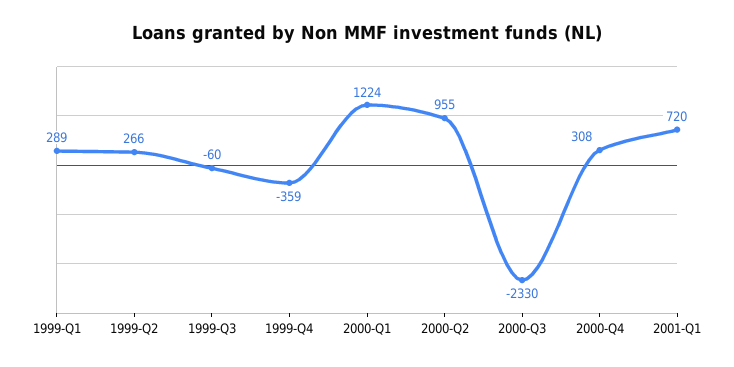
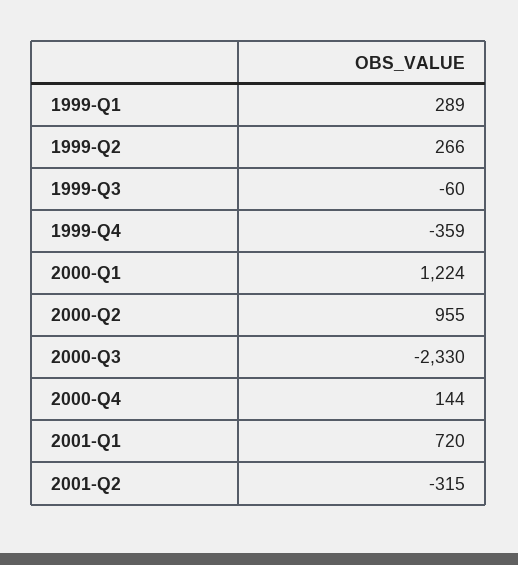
2000-Q4: 308 -> 144
2001-Q2: none -> -315

